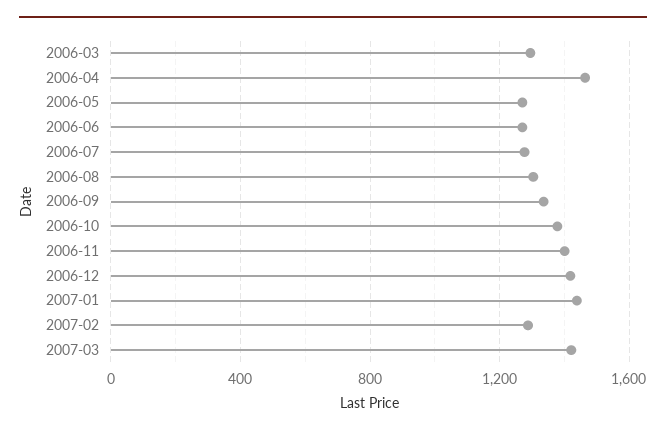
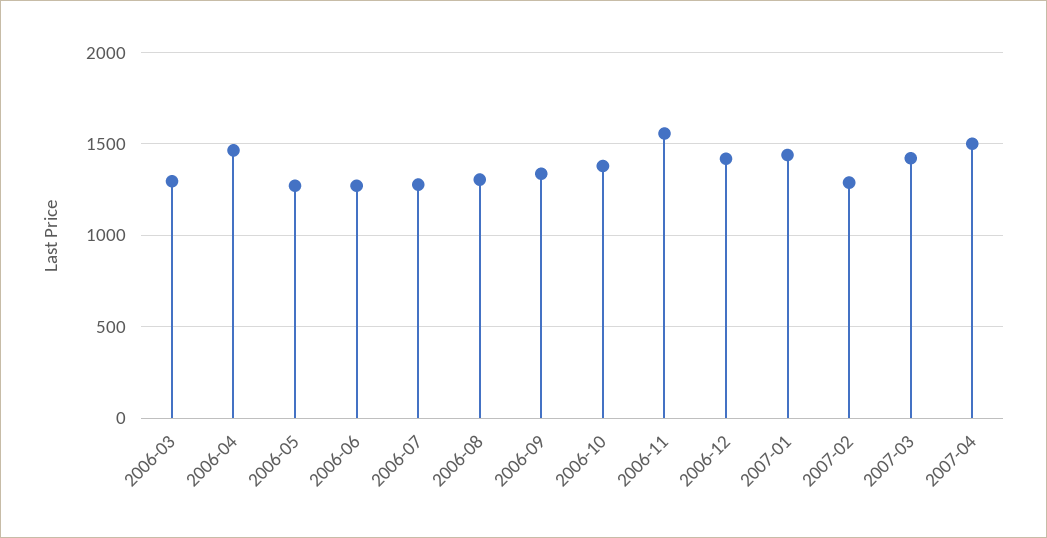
2006-11: 1400 -> 1550
2007-04: none -> 1500

